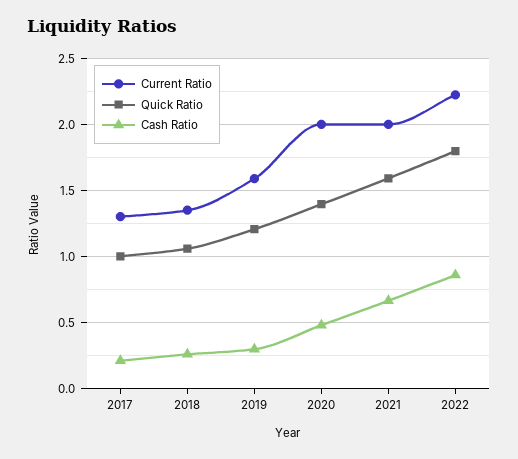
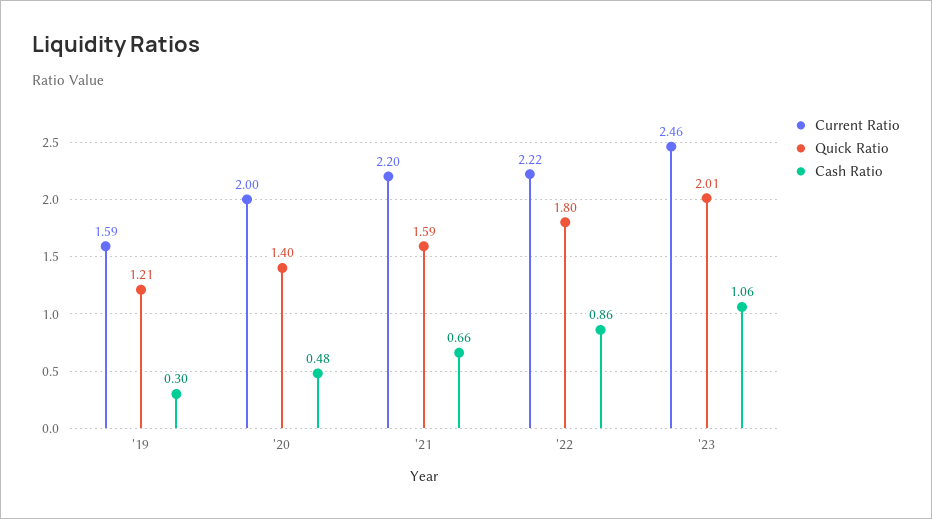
Current Ratio, 2017: 1.3 -> none
Quick Ratio, 2017: 1 -> none
Cash Ratio, 2017: 0.2 -> none
Current Ratio, 2018: 1.35 -> none
Quick Ratio, 2018: 1.05 -> none
Cash Ratio, 2018: 0.25 -> none
Current Ratio, 2021: 2 -> 2.2
Current Ratio, '23: none -> 2.46
Quick Ratio, '23: none -> 2.01
Cash Ratio, '23: none -> 1.06

